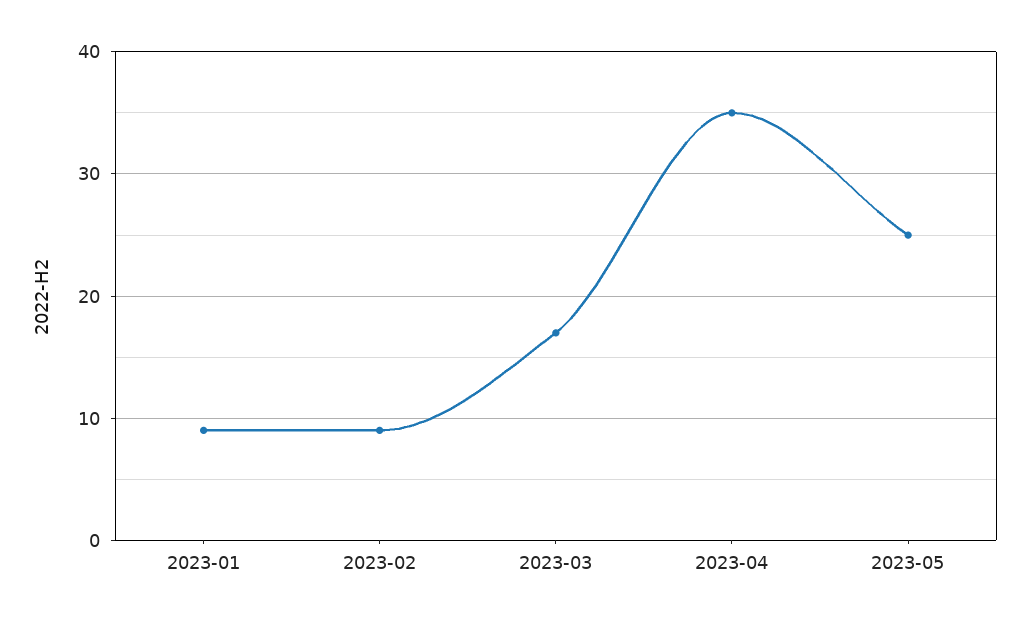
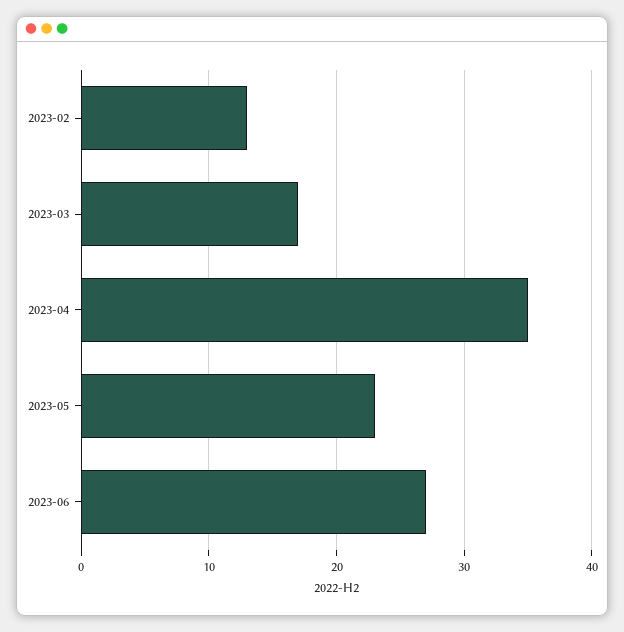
2023-01: 9 -> none
2023-02: 9 -> 13
2023-05: 25 -> 23
2023-06: none -> 27

